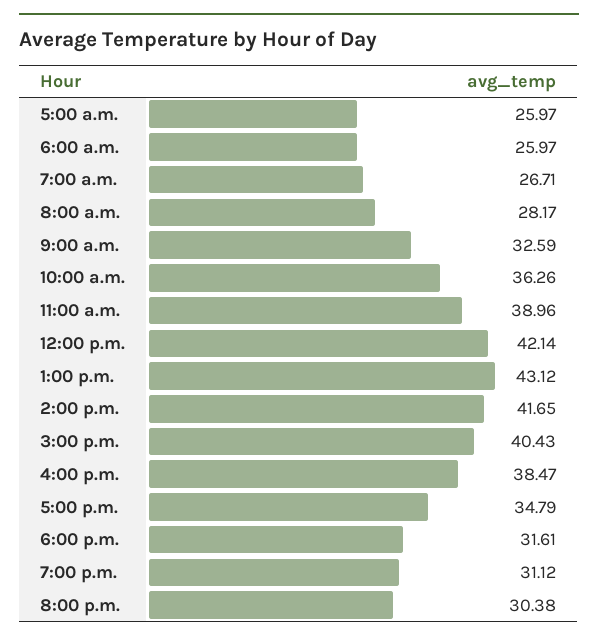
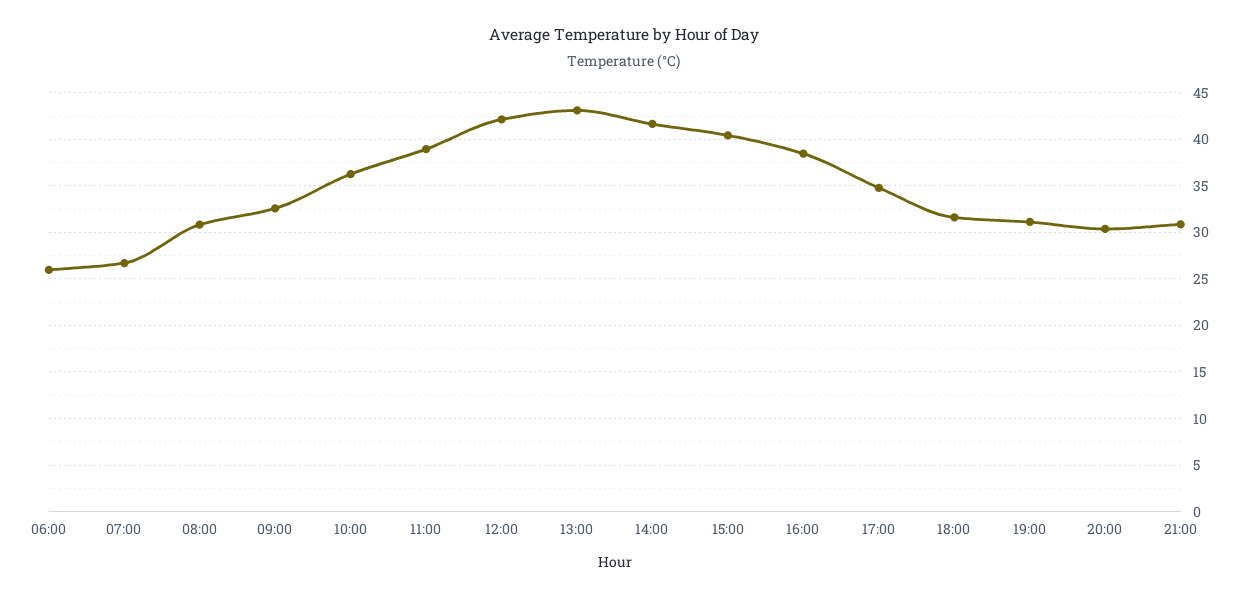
5:00 a.m.: 25.97 -> none
8:00 a.m.: 28.17 -> 31
21:00: none -> 31

